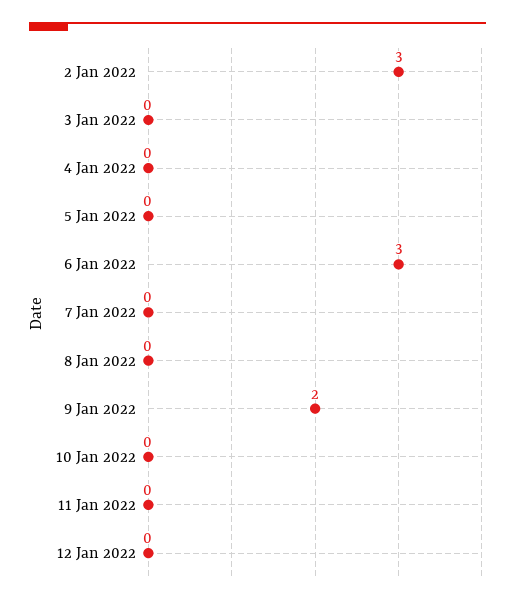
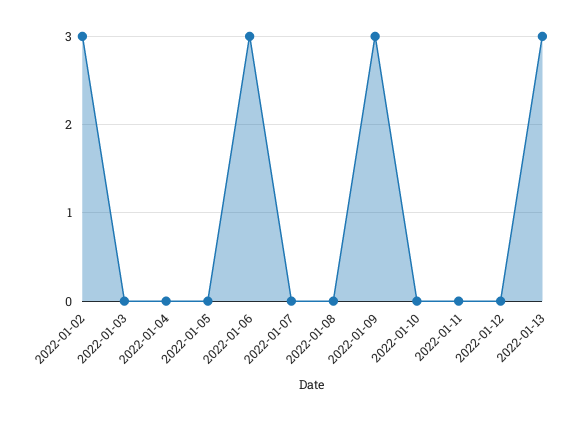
9 Jan 2022: 2 -> 3
2022-01-13: none -> 3

